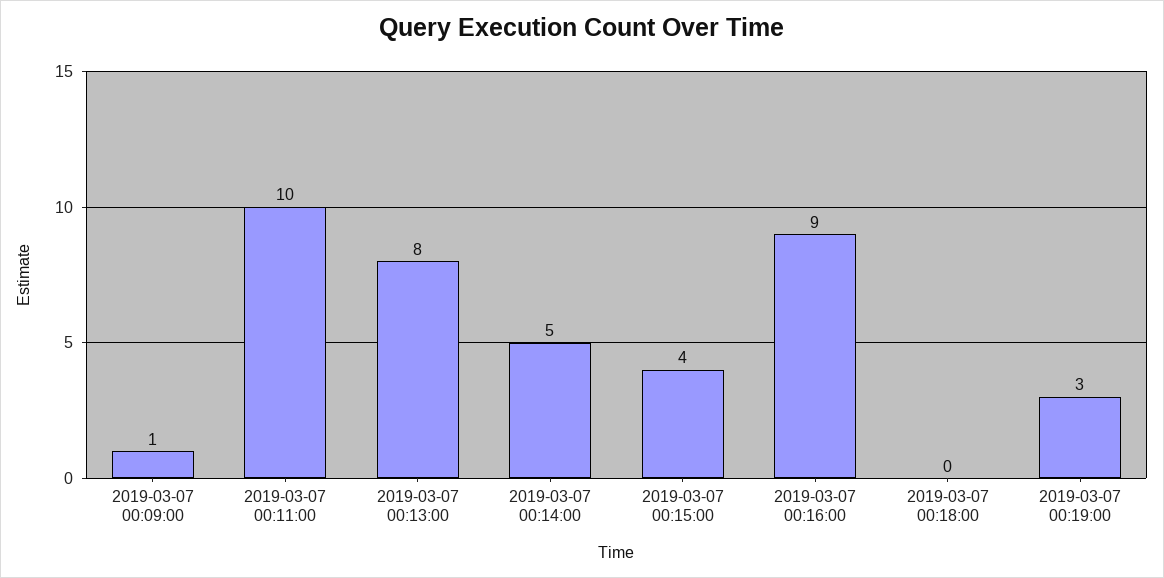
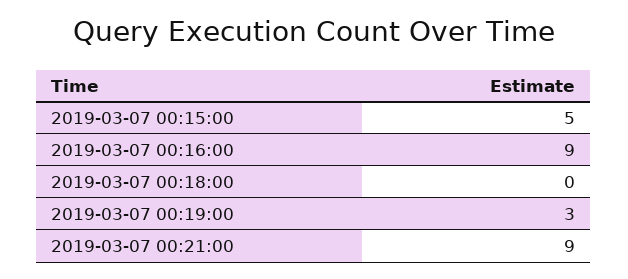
2019-03-07 00:09:00: 1 -> none
2019-03-07 00:11:00: 10 -> none
2019-03-07 00:13:00: 8 -> none
2019-03-07 00:14:00: 5 -> none
2019-03-07 00:15:00: 4 -> 5
2019-03-07 00:21:00: none -> 9

